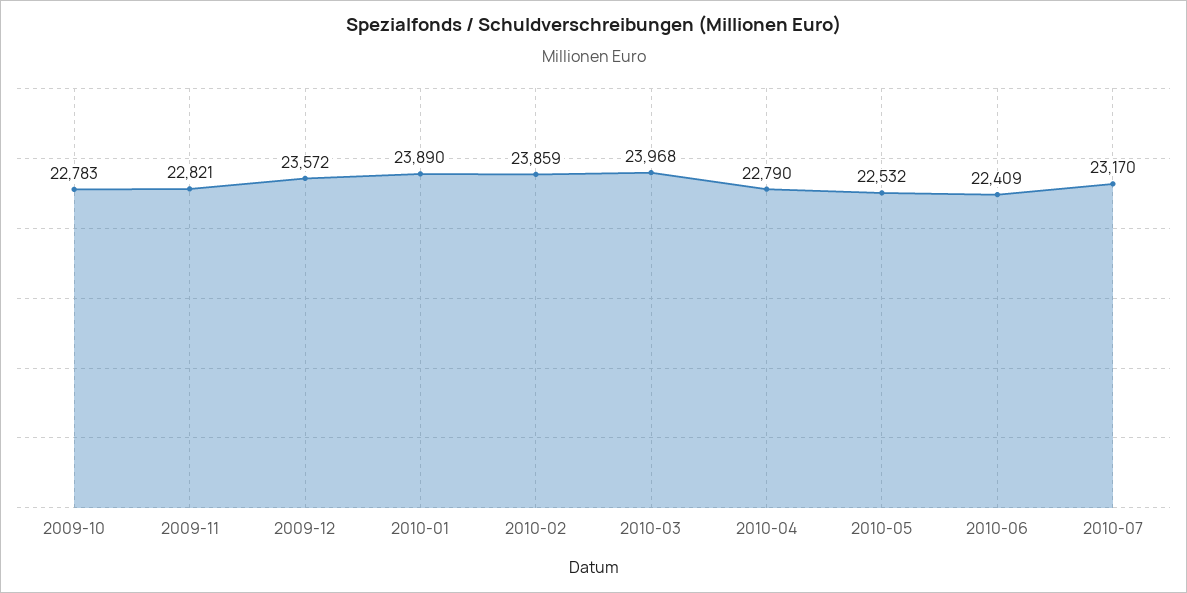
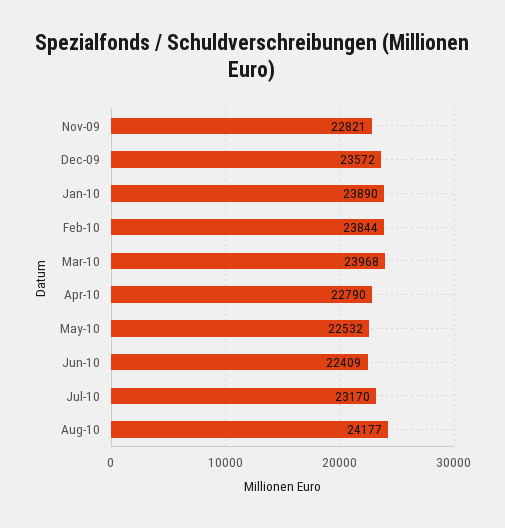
2009-10: 22783 -> none
2010-02: 23859 -> 23844
Aug-10: none -> 24177

